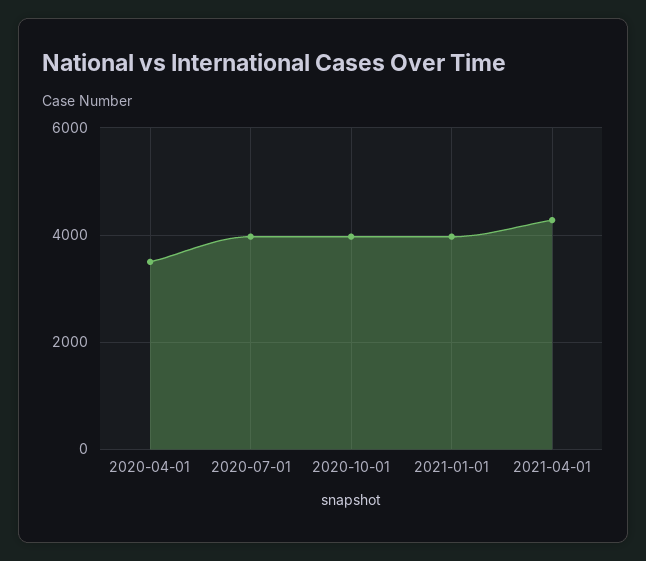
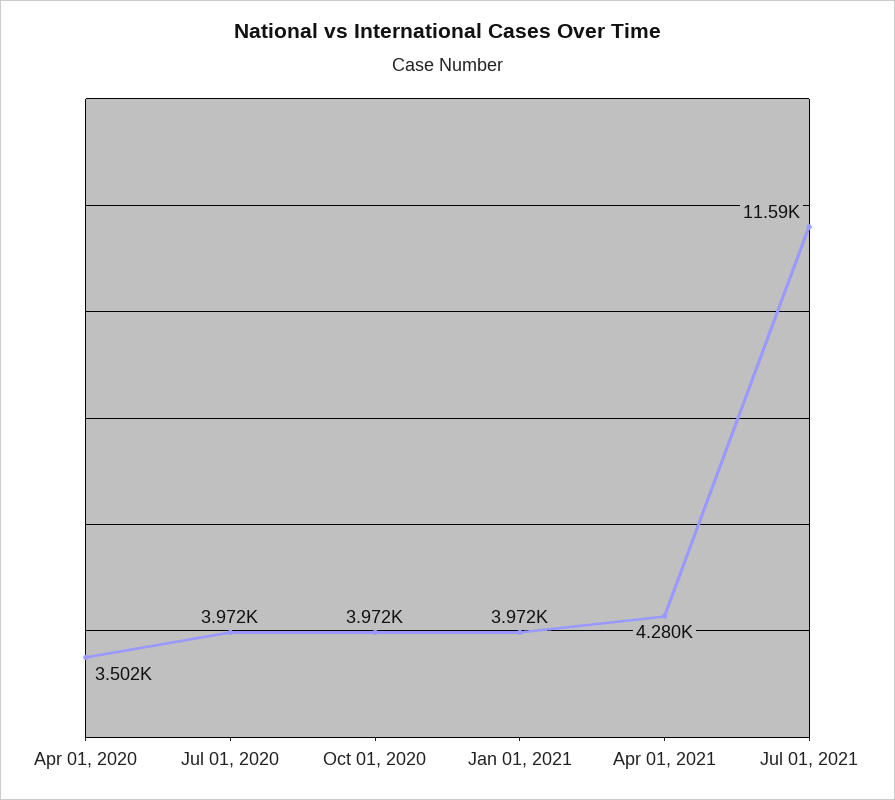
Jul 01, 2021: none -> 11590

